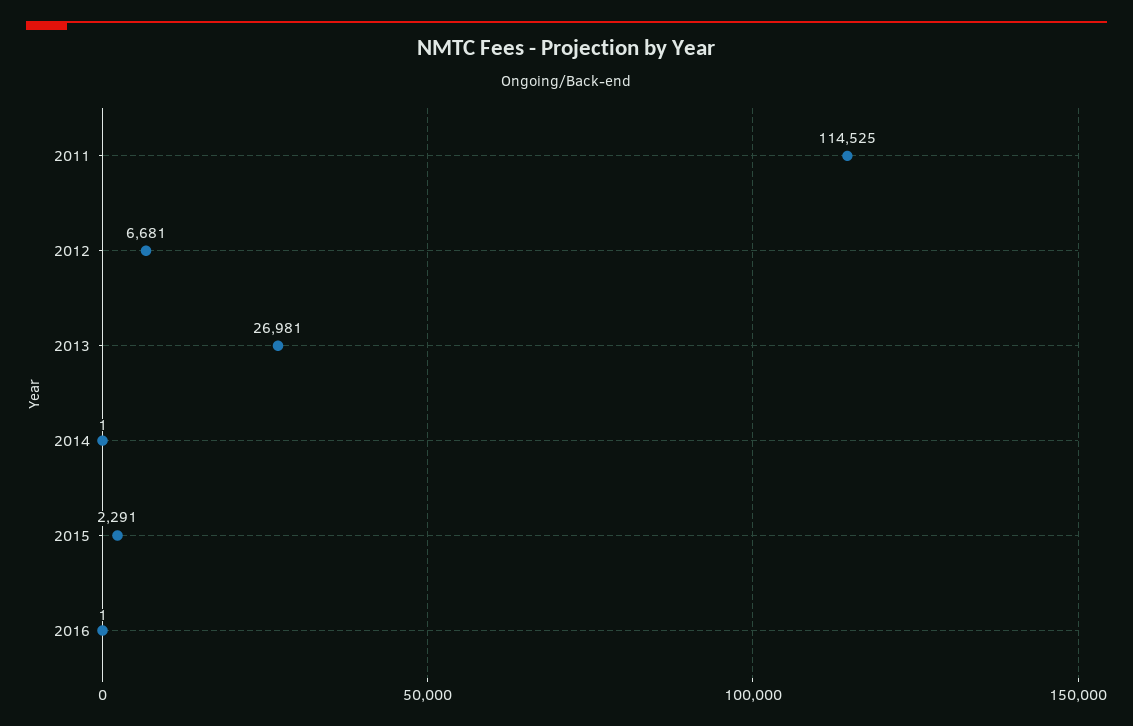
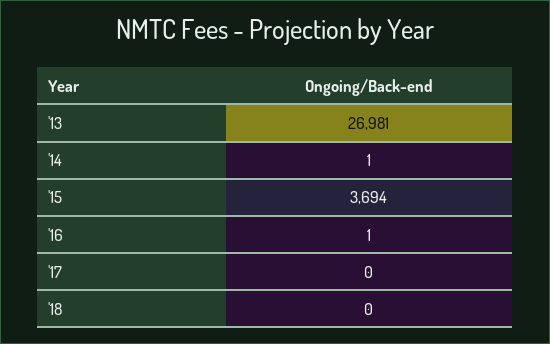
2011: 114525 -> none
2012: 6681 -> none
2015: 2291 -> 3694
'17: none -> 0
'18: none -> 0

